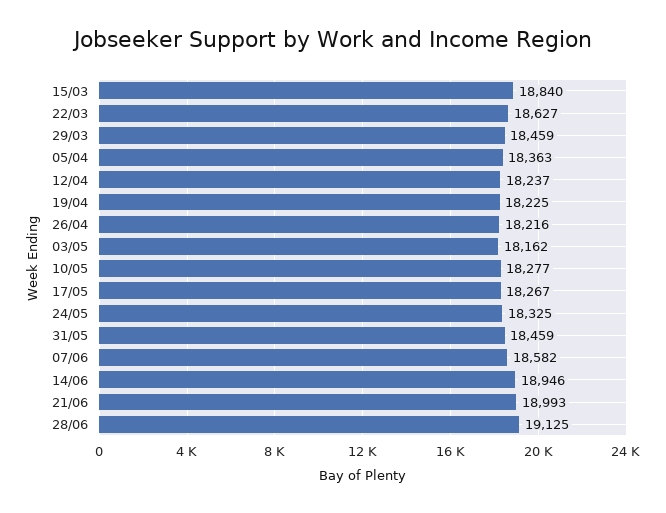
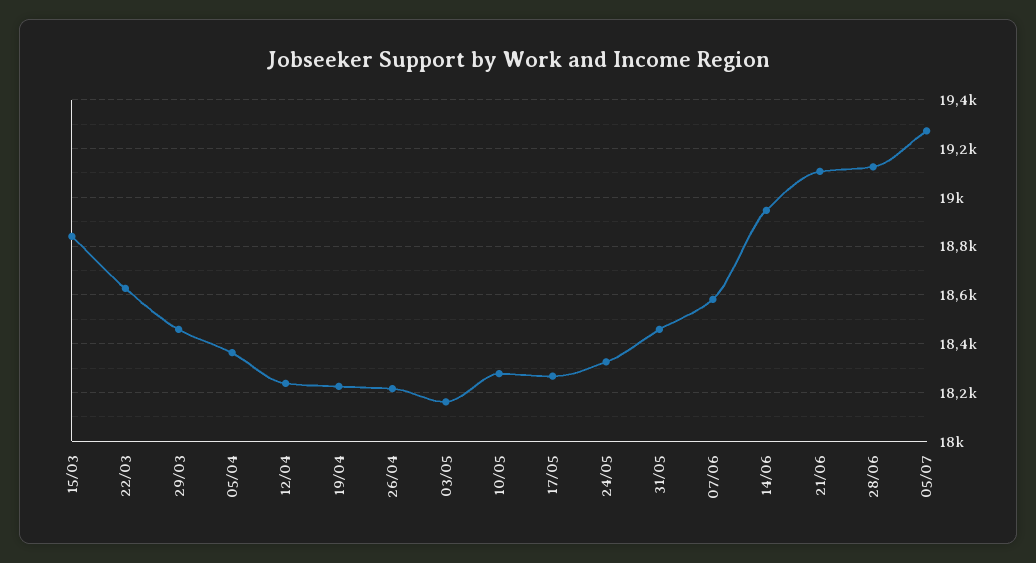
21/06: 18993 -> 19100
05/07: none -> 19275

